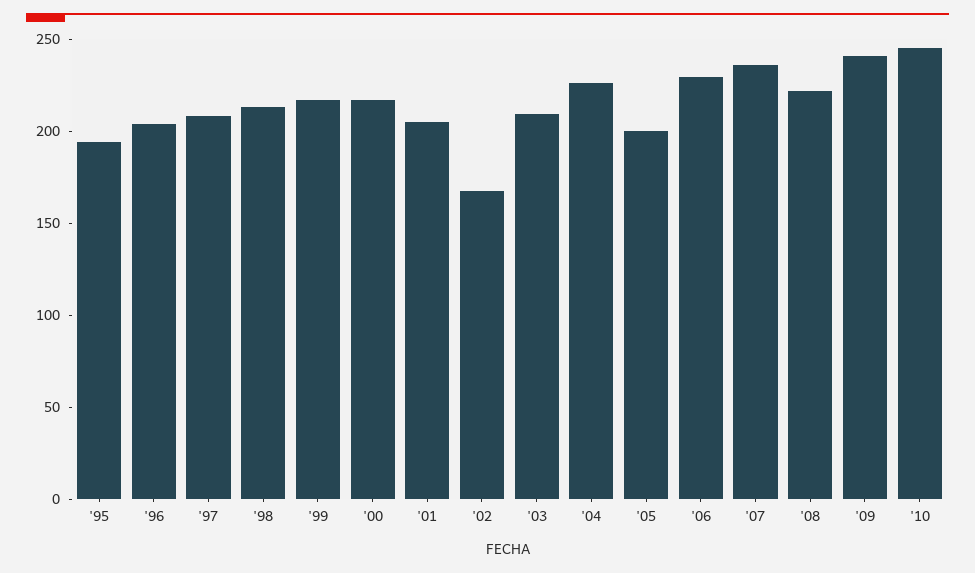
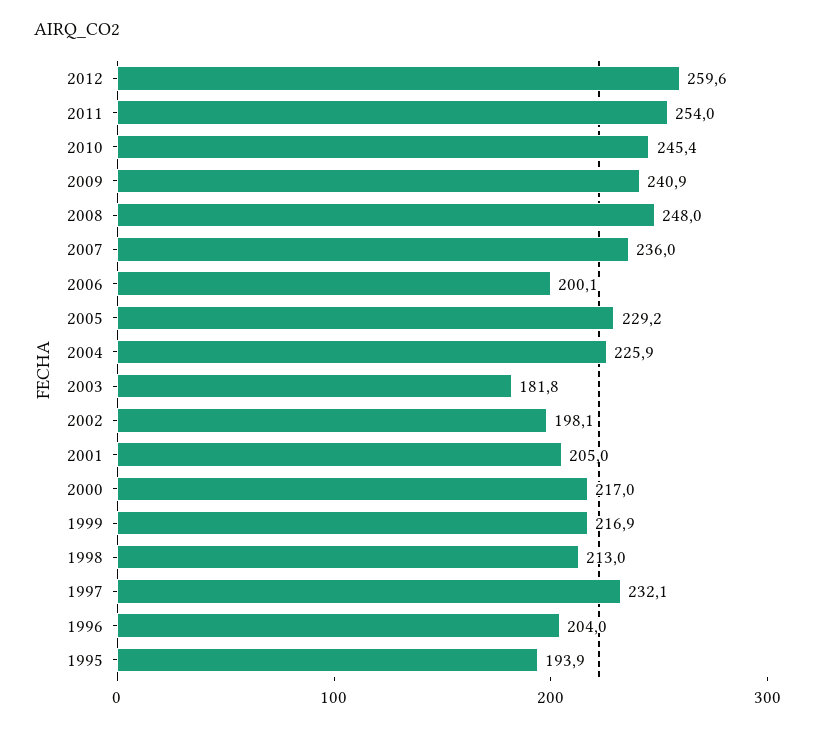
'97: 210 -> 232.1
'02: 170 -> 198.1
'03: 210 -> 181.8
'05: 200 -> 229.2
'06: 230 -> 200.1
'08: 220 -> 248
2012: none -> 259.6
2011: none -> 254

